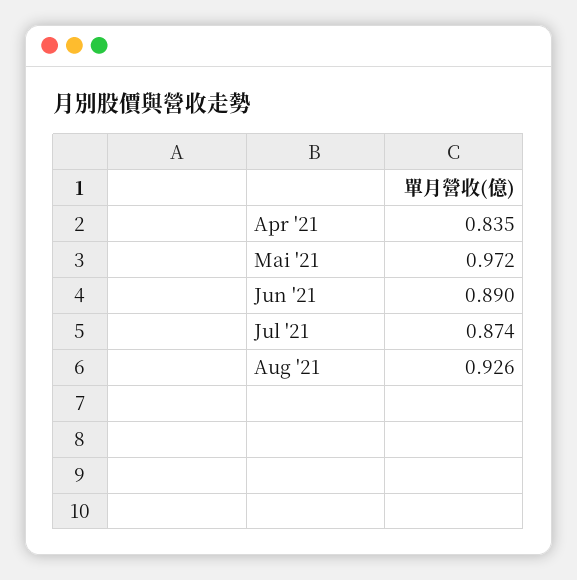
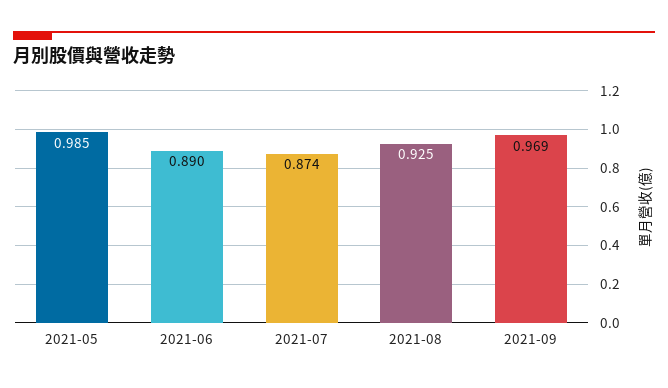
Apr '21: 0.835 -> none
Mai '21: 0.972 -> 0.985
Aug '21: 0.926 -> 0.925
2021-09: none -> 0.969

